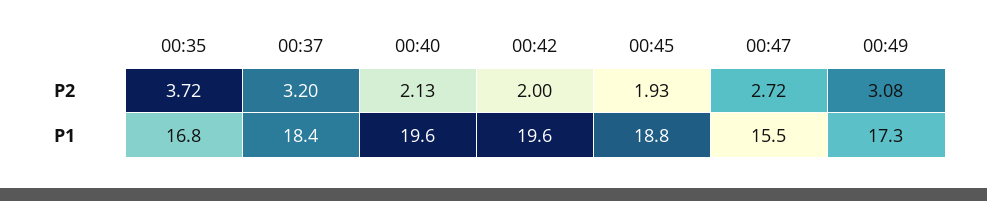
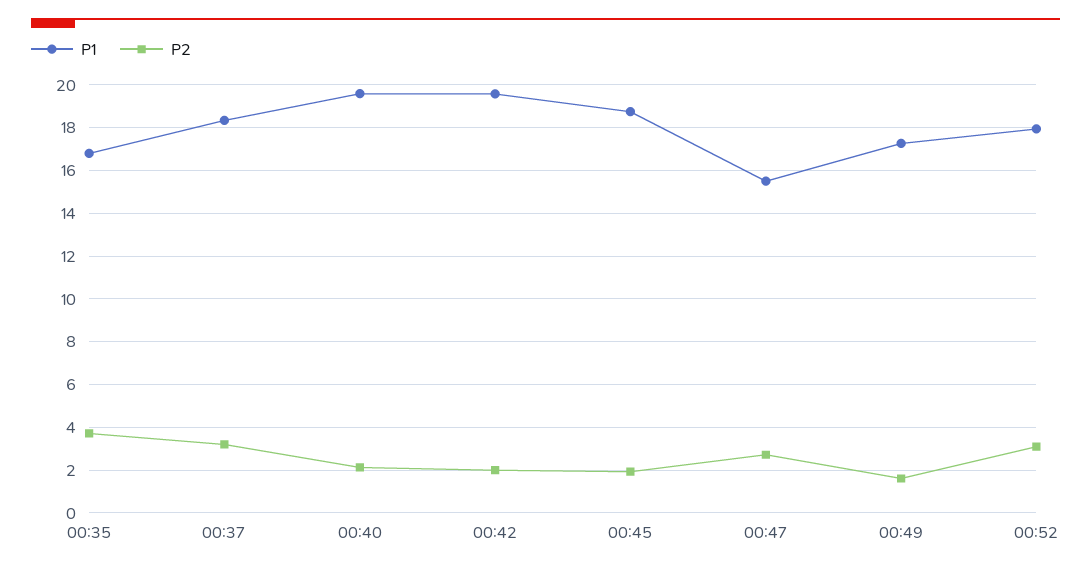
P2, 00:49: 3.08 -> 1.5
P1, 00:52: none -> 18
P2, 00:52: none -> 3

